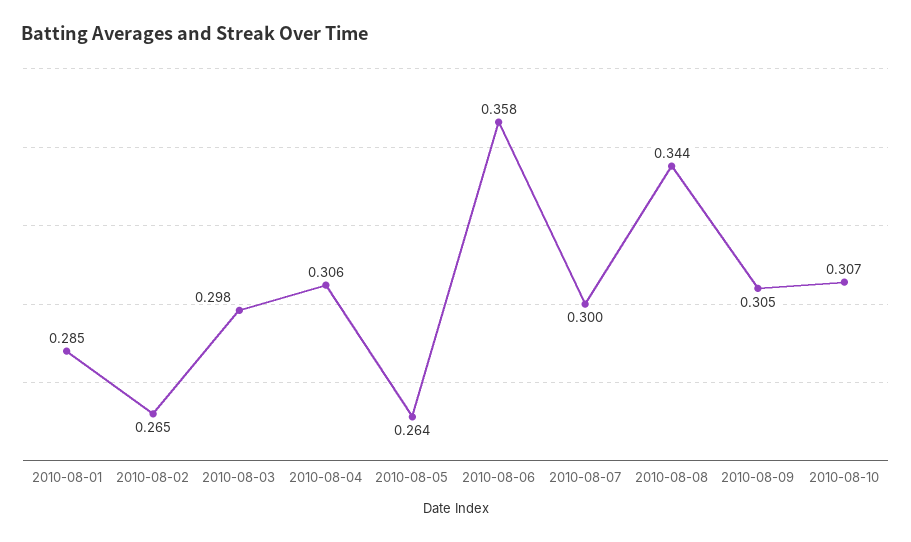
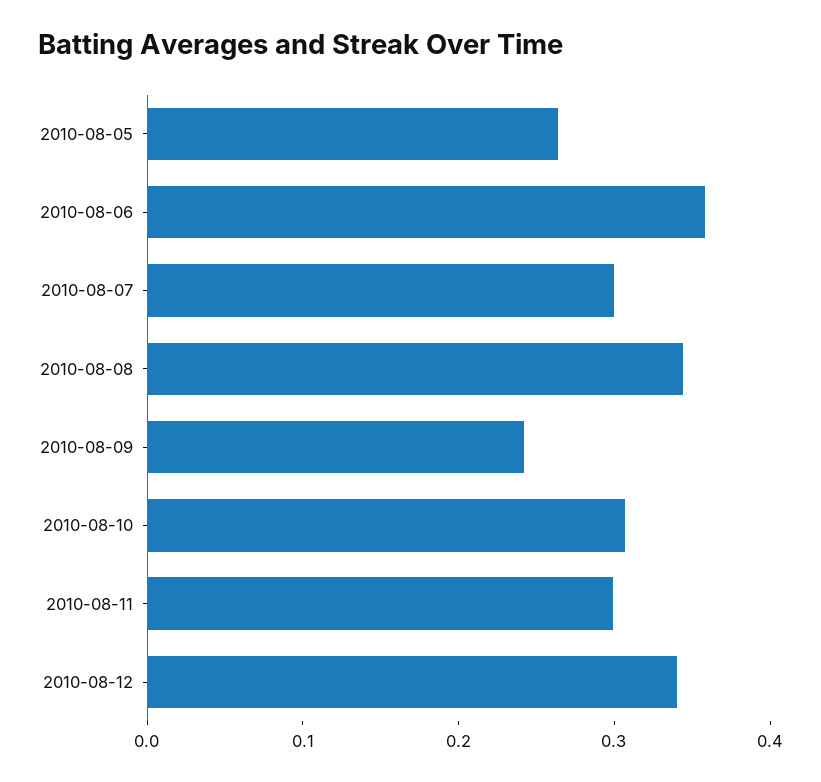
2010-08-01: 0.285 -> none
2010-08-02: 0.265 -> none
2010-08-03: 0.298 -> none
2010-08-04: 0.306 -> none
2010-08-09: 0.305 -> 0.24
2010-08-11: none -> 0.3
2010-08-12: none -> 0.34

